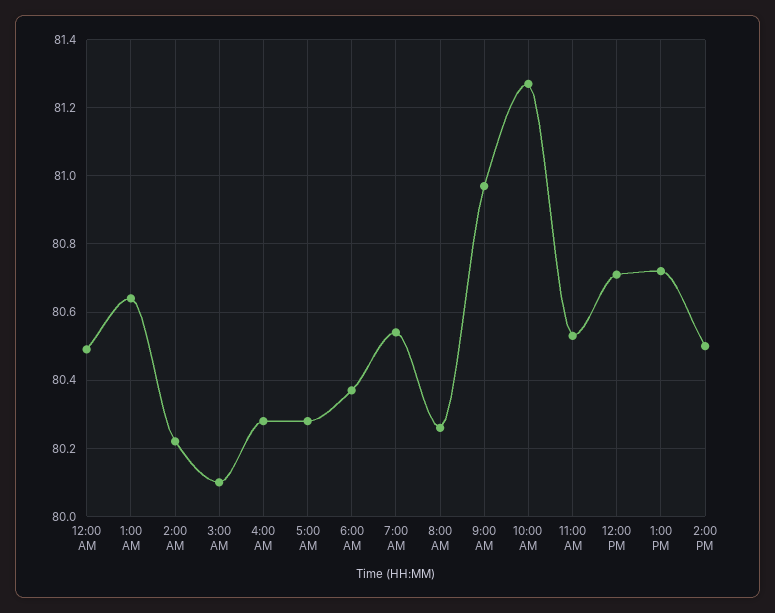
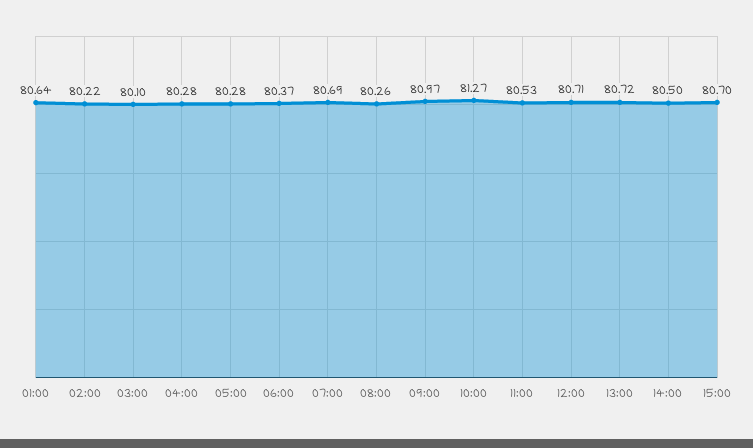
12:00 AM: 80.5 -> none
7:00 AM: 80.55 -> 80.69
15:00: none -> 80.7

